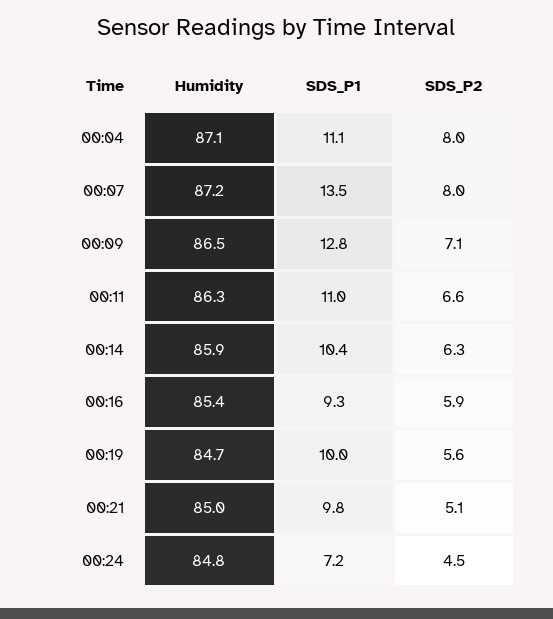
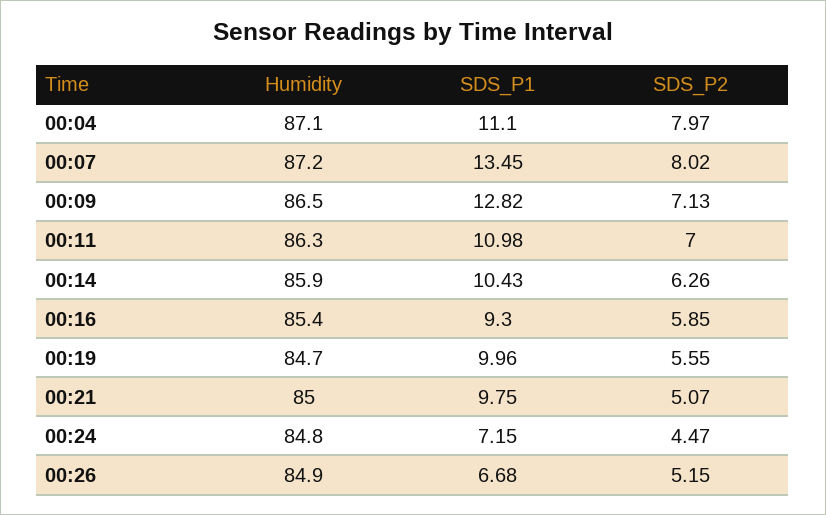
SDS_P2, 00:11: 6.6 -> 7
Humidity, 00:26: none -> 84.9
SDS_P1, 00:26: none -> 6.68
SDS_P2, 00:26: none -> 5.15

